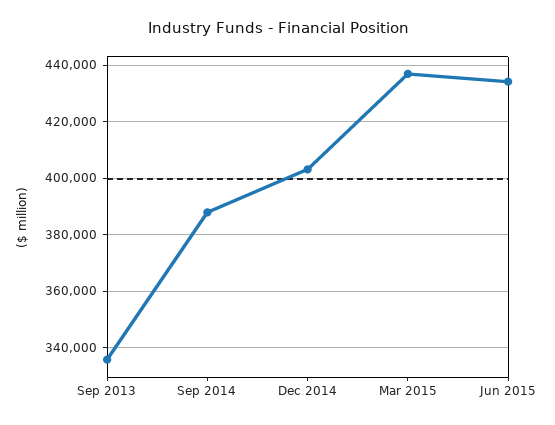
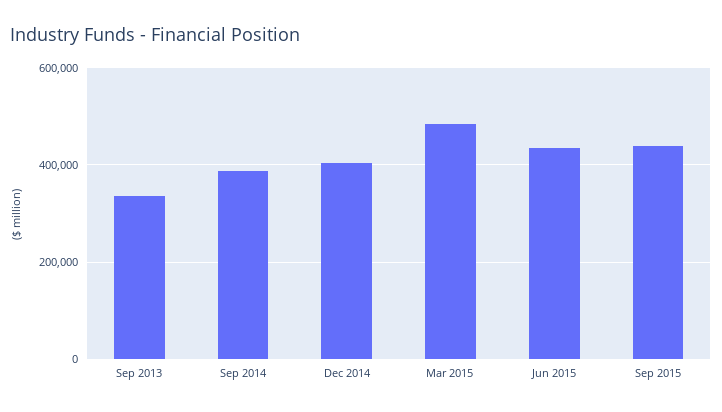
Mar 2015: 437500 -> 480000
Sep 2015: none -> 440000

